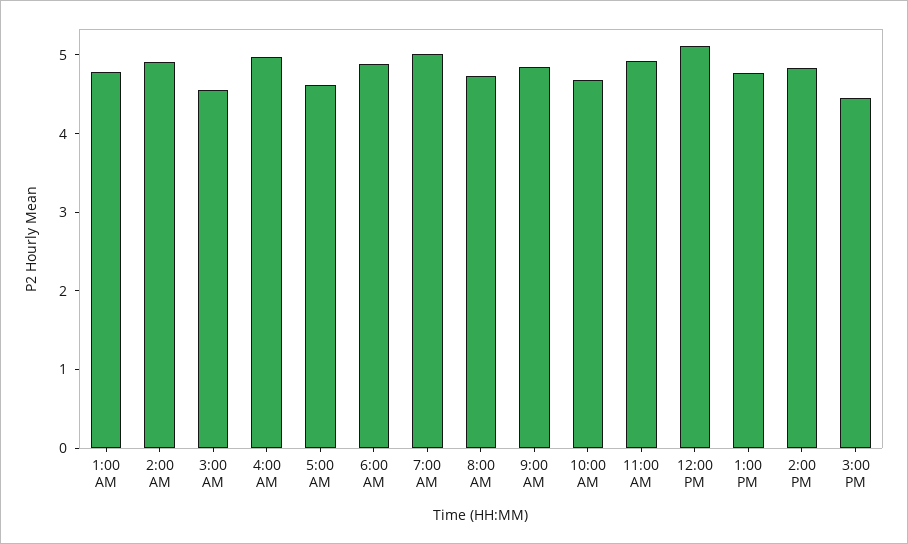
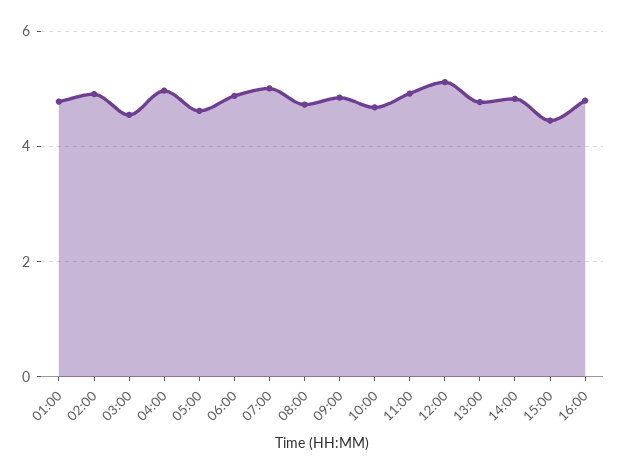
16:00: none -> 4.8

